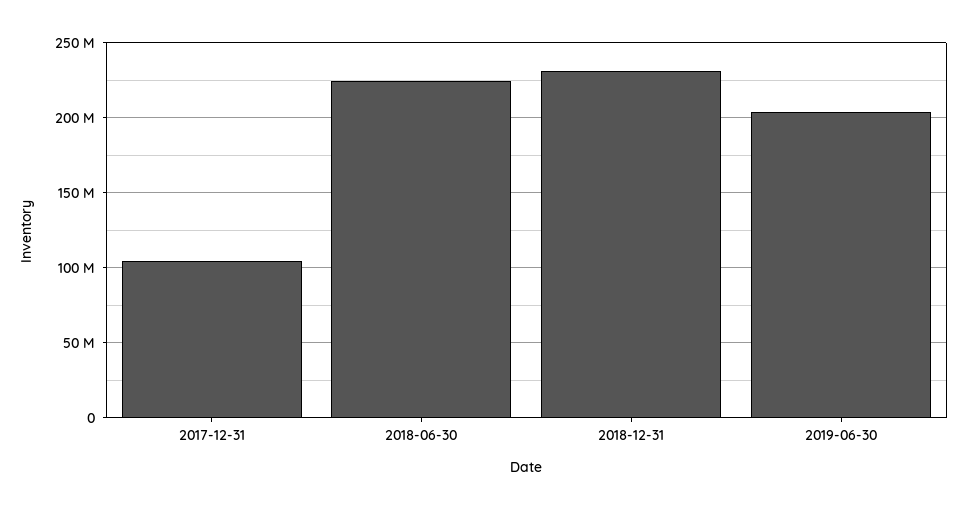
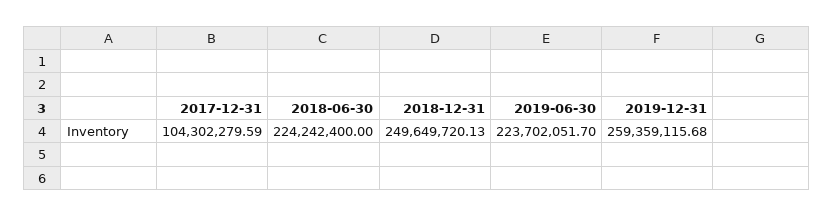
2018-12-31: 230000000 -> 249649720.13
2019-06-30: 205000000 -> 223702051.7
2019-12-31: none -> 259359115.68

